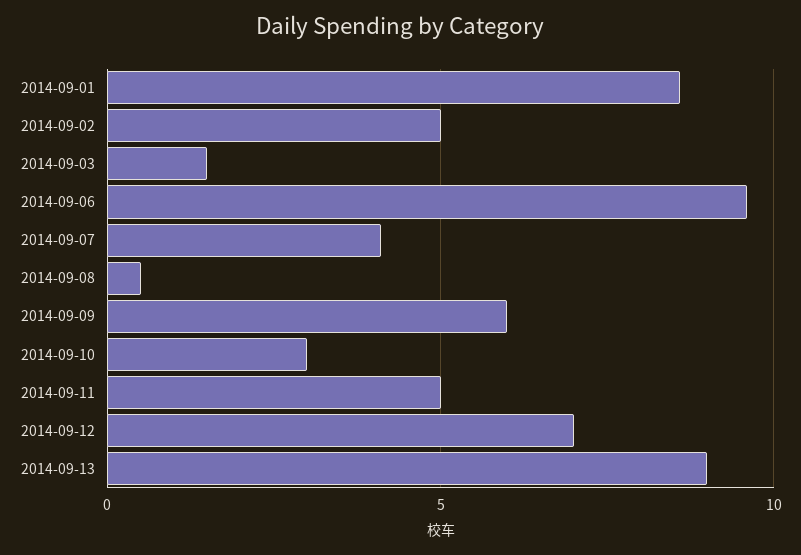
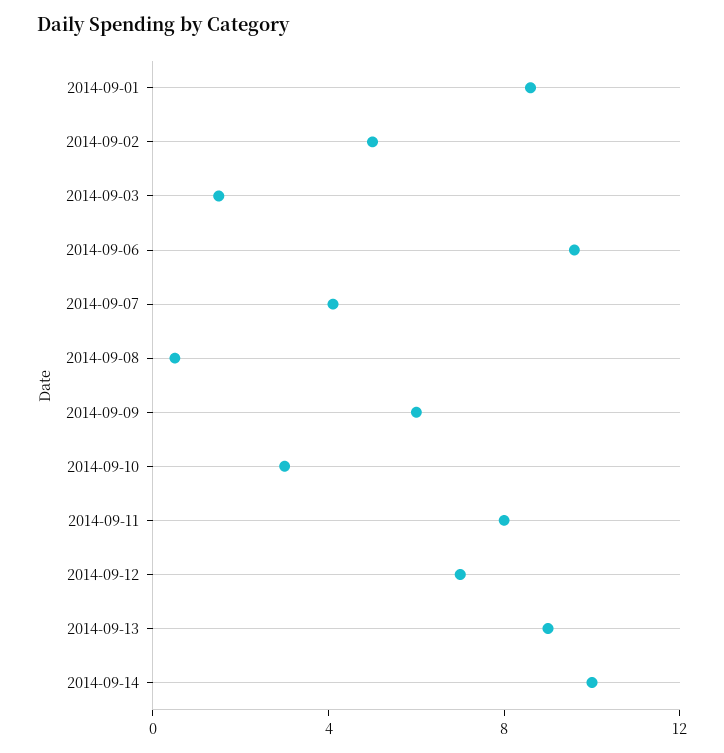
2014-09-11: 5 -> 8
2014-09-14: none -> 10

